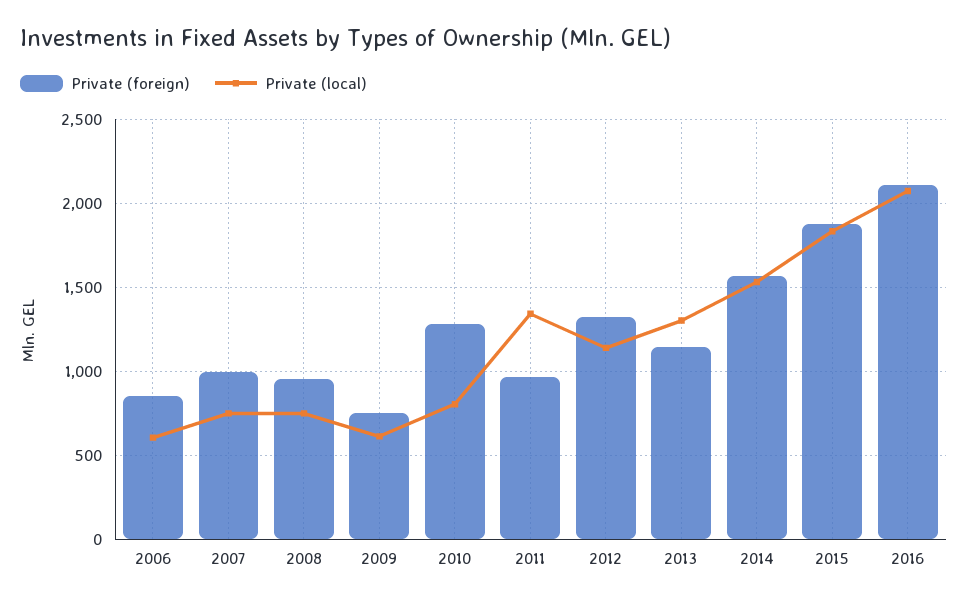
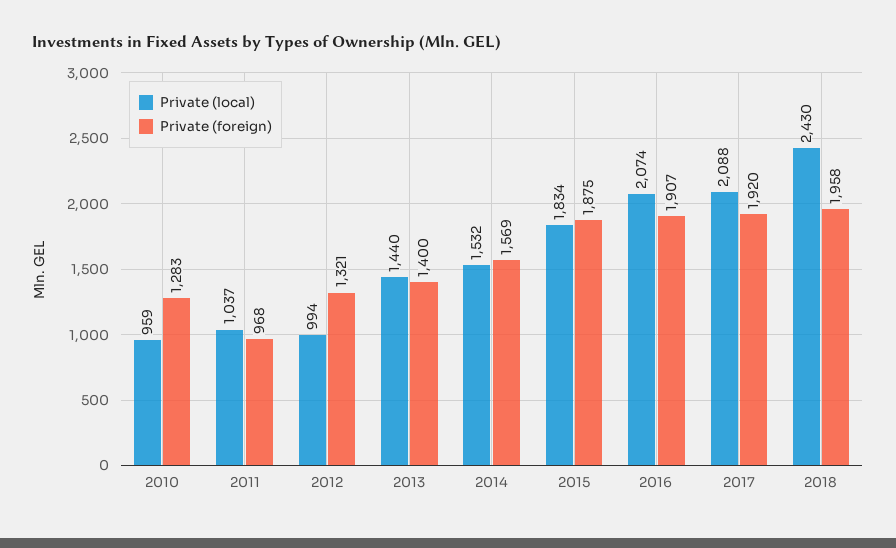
Private (foreign), 2006: 850 -> none
Private (local), 2006: 600 -> none
Private (foreign), 2007: 1000 -> none
Private (local), 2007: 750 -> none
Private (foreign), 2008: 950 -> none
Private (local), 2008: 750 -> none
Private (foreign), 2009: 750 -> none
Private (local), 2009: 600 -> none
Private (local), 2010: 800 -> 959
Private (local), 2011: 1350 -> 1037
Private (local), 2012: 1150 -> 994
Private (foreign), 2013: 1150 -> 1400
Private (local), 2013: 1300 -> 1440
Private (foreign), 2016: 2100 -> 1907
Private (local), 2017: none -> 2088
Private (foreign), 2017: none -> 1920
Private (local), 2018: none -> 2430
Private (foreign), 2018: none -> 1958

